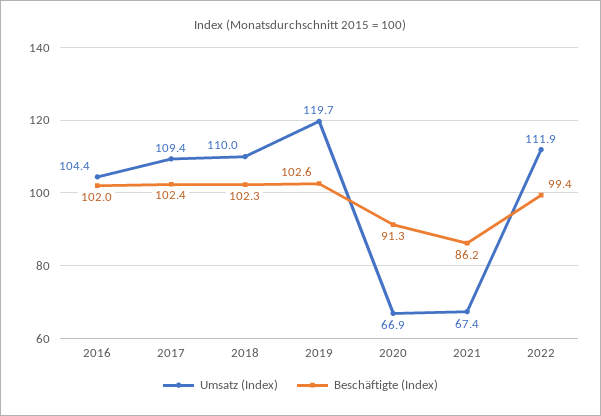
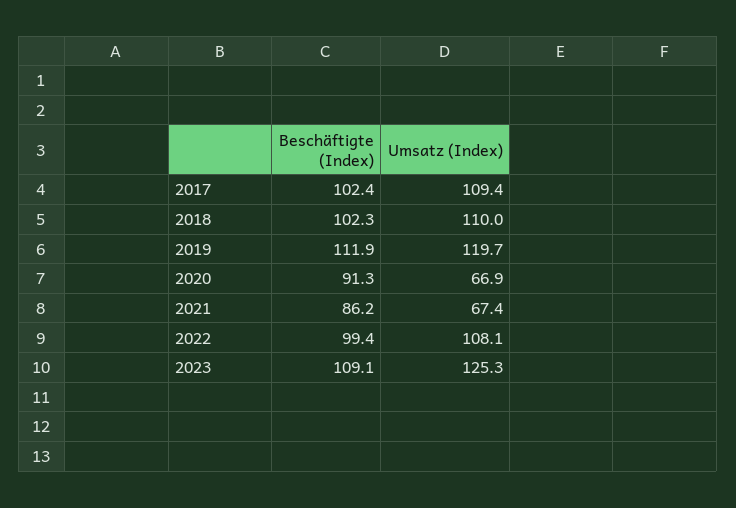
Umsatz (Index), 2016: 104.4 -> none
Beschäftigte (Index), 2016: 102 -> none
Beschäftigte (Index), 2019: 102.6 -> 111.9
Umsatz (Index), 2022: 111.9 -> 108.1
Beschäftigte (Index), 2023: none -> 109.1
Umsatz (Index), 2023: none -> 125.3

